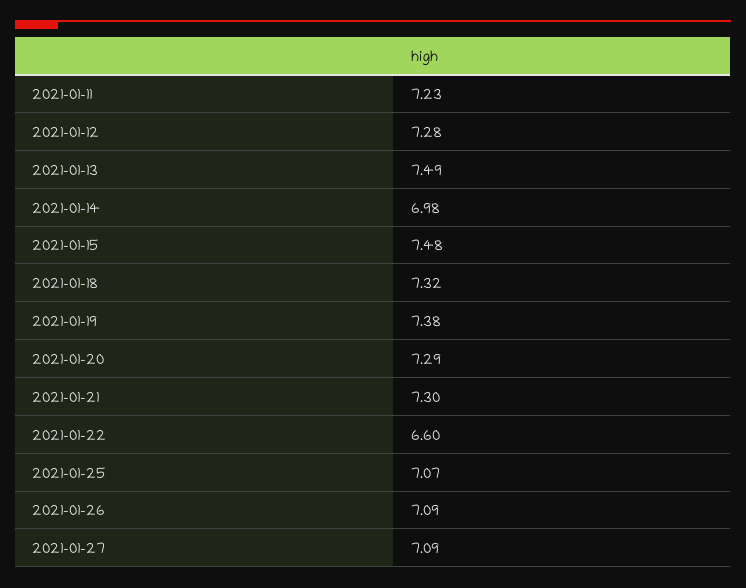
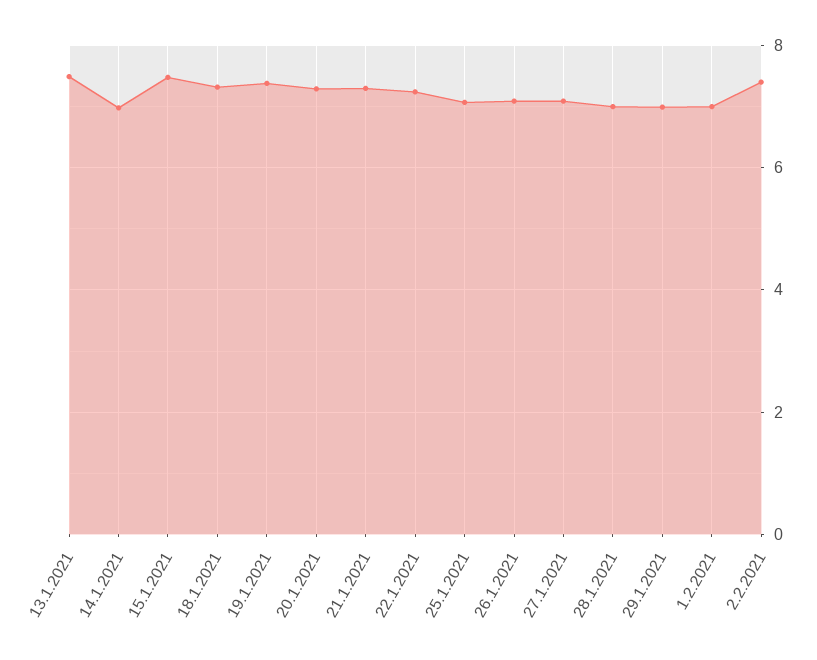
2021-01-11: 7.23 -> none
2021-01-12: 7.28 -> none
2021-01-22: 6.6 -> 7.2
28.1.2021: none -> 7
29.1.2021: none -> 7
1.2.2021: none -> 7
2.2.2021: none -> 7.4

